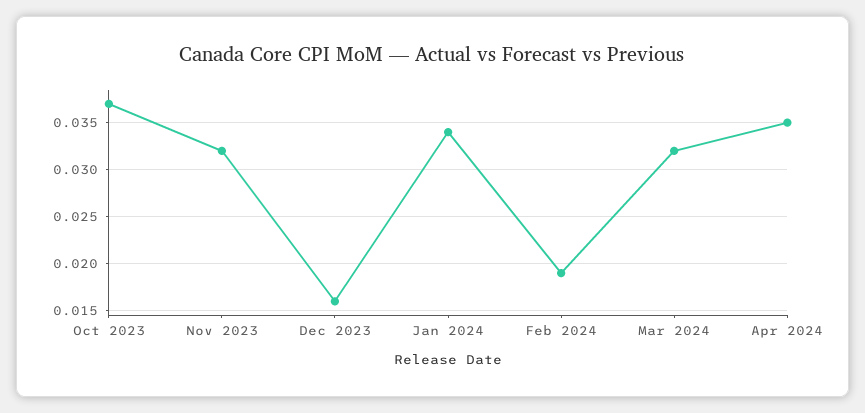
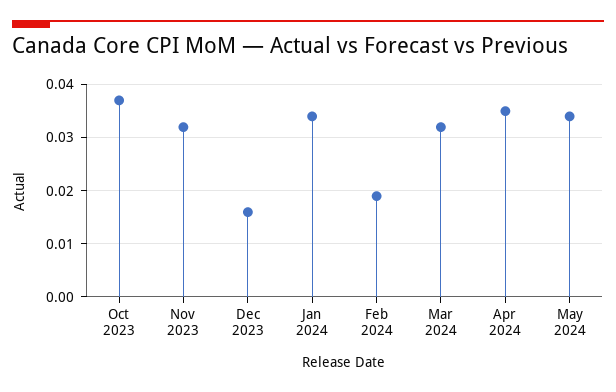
May 2024: none -> 0.035

